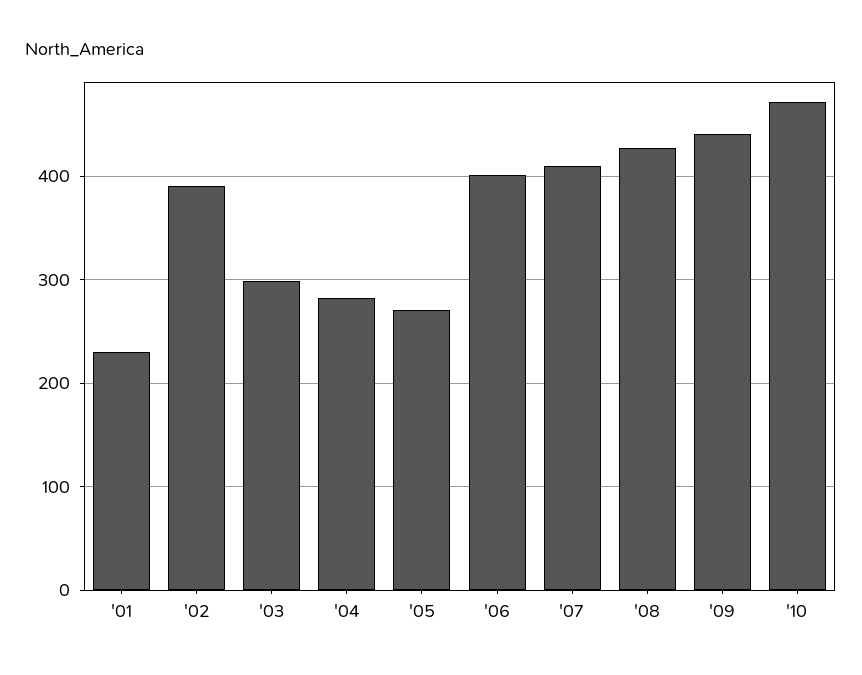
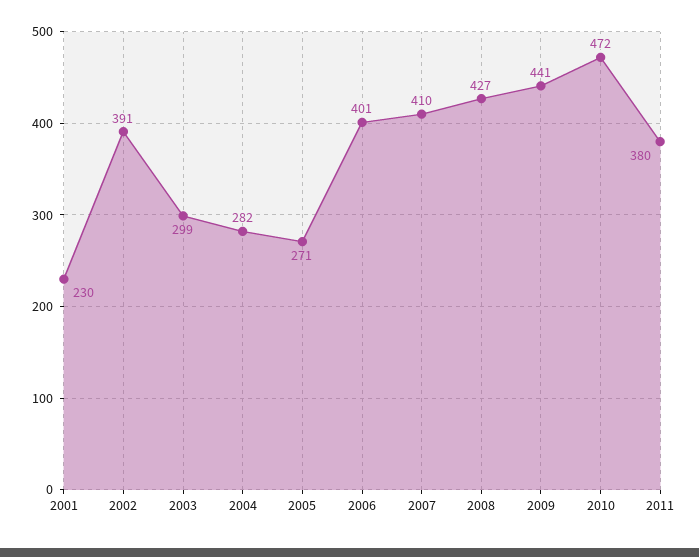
2011: none -> 380

